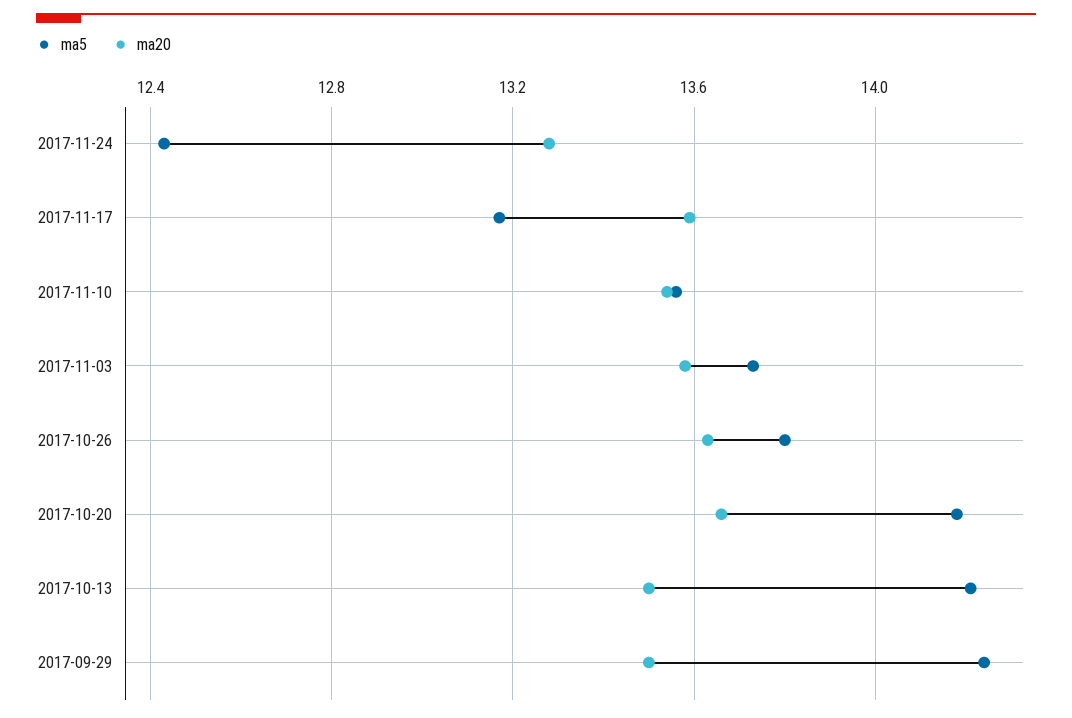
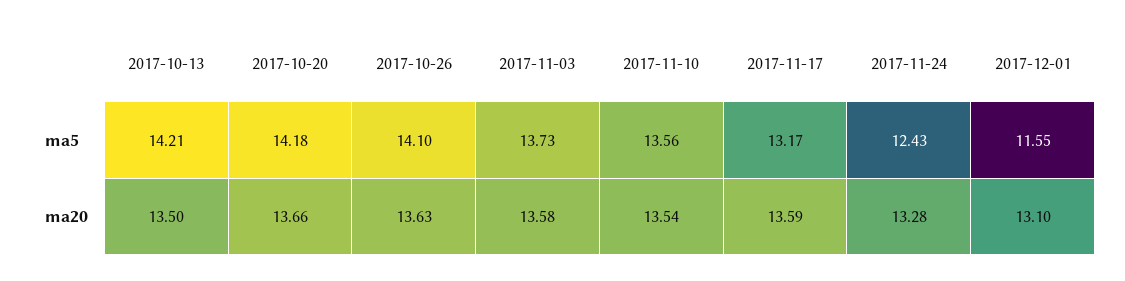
ma5, 2017-10-26: 13.8 -> 14.1
ma5, 2017-09-29: 14.25 -> none
ma20, 2017-09-29: 13.5 -> none
ma5, 2017-12-01: none -> 11.55
ma20, 2017-12-01: none -> 13.1

